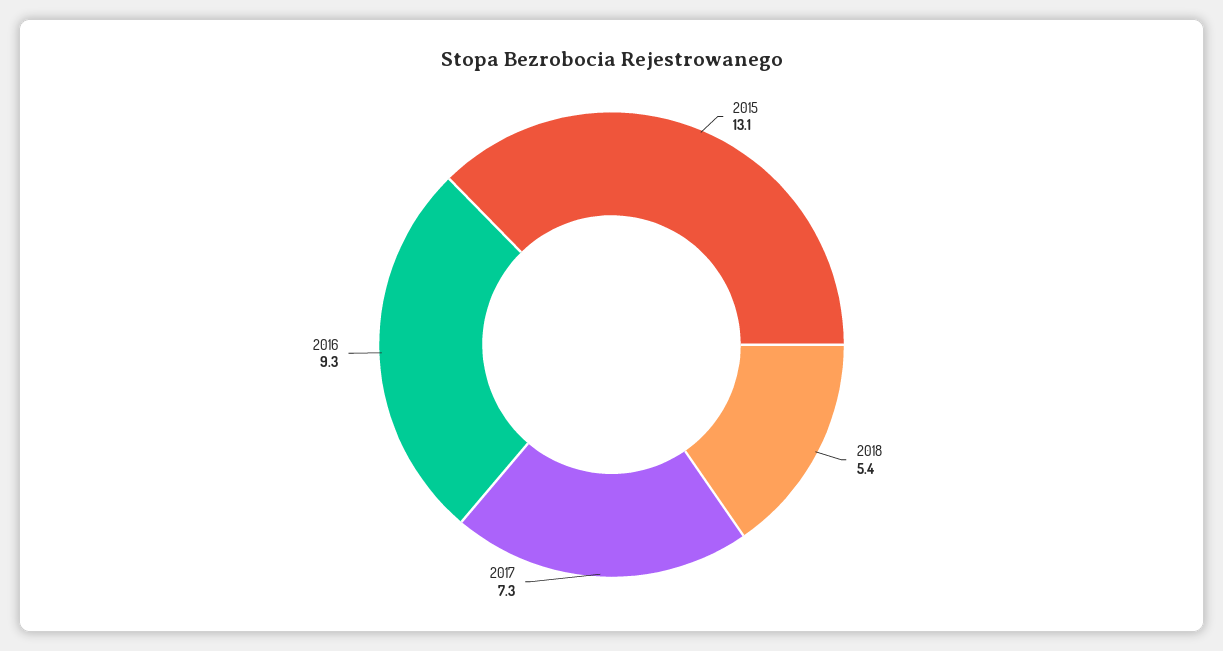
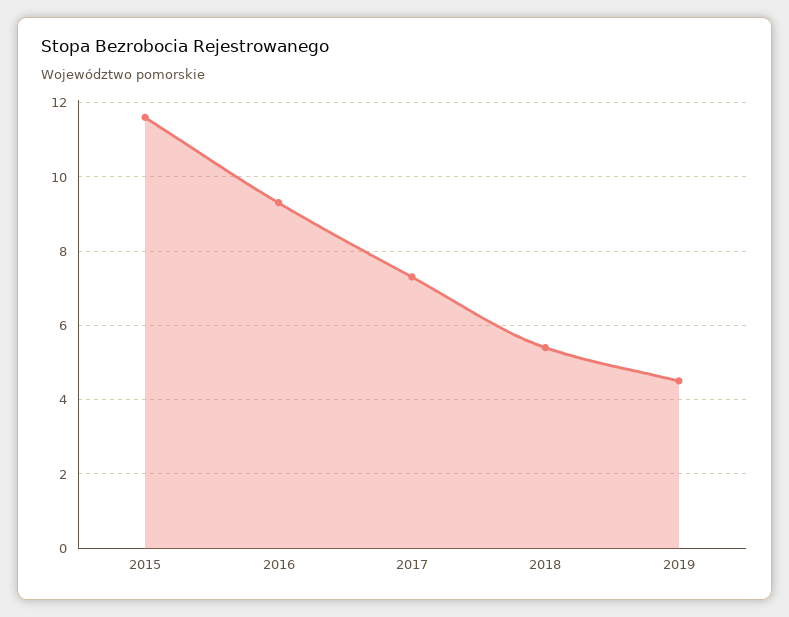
2015: 13.1 -> 11.5
2019: none -> 4.5

